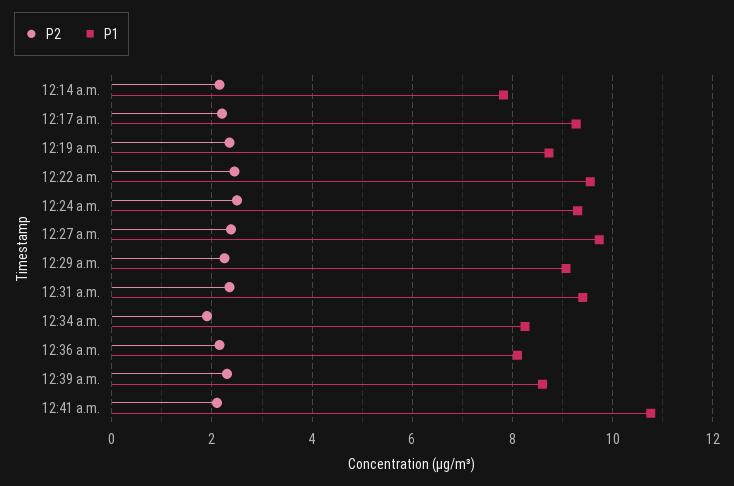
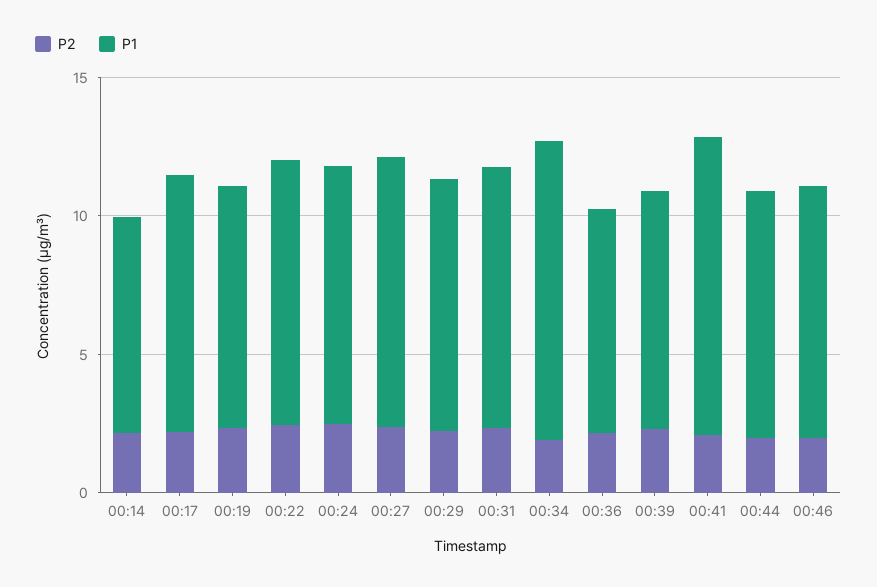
P1, 12:34 a.m.: 8.2 -> 11
P2, 00:44: none -> 2
P1, 00:44: none -> 9
P2, 00:46: none -> 2
P1, 00:46: none -> 9

